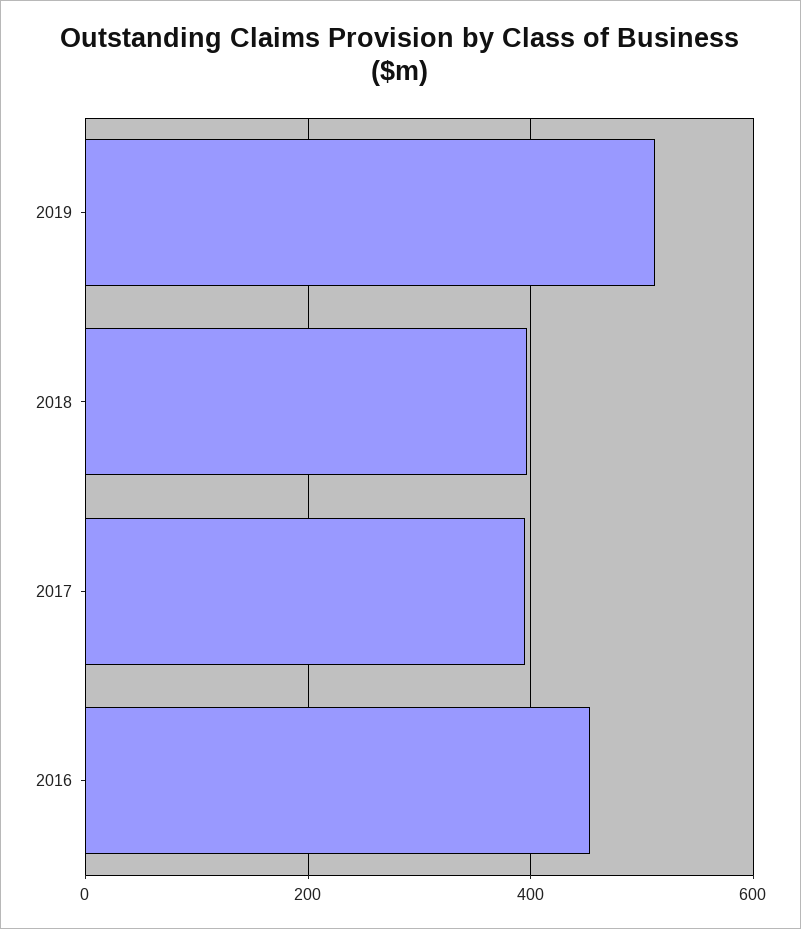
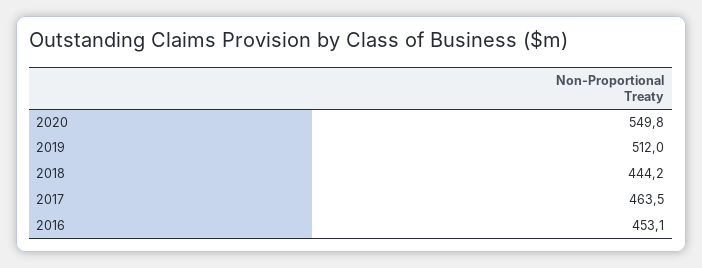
2018: 400 -> 444.2
2017: 400 -> 463.5
2020: none -> 549.8

